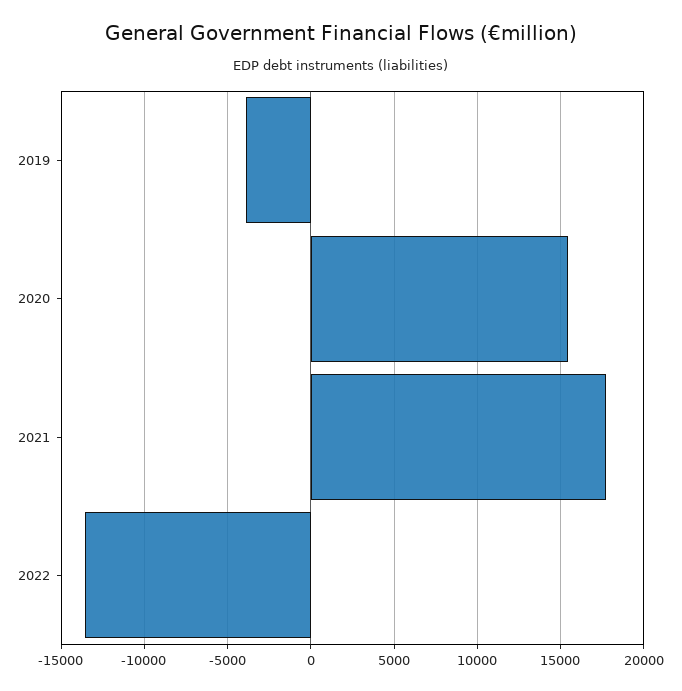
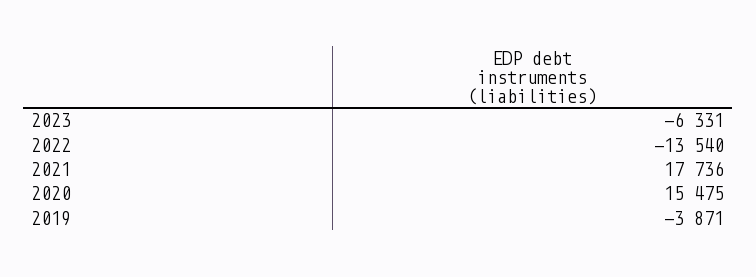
2023: none -> -6331

